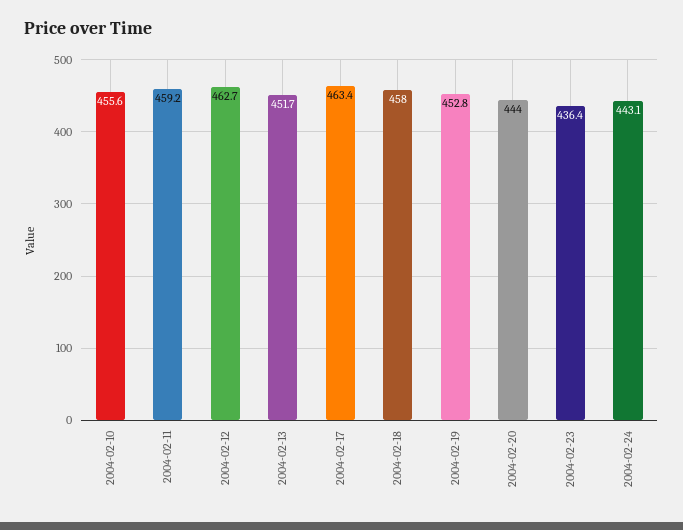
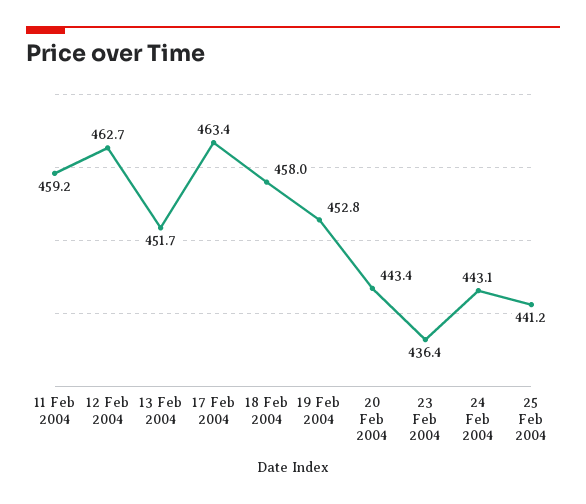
2004-02-10: 455.6 -> none
2004-02-20: 444 -> 443.4
25 Feb 2004: none -> 441.2

